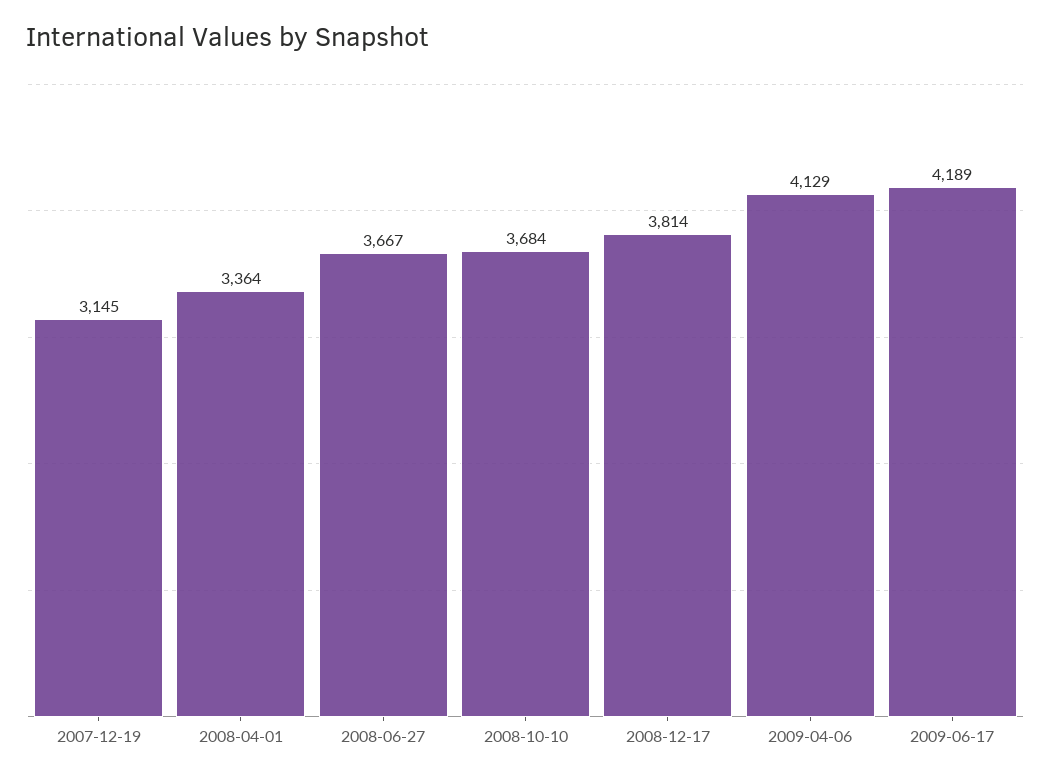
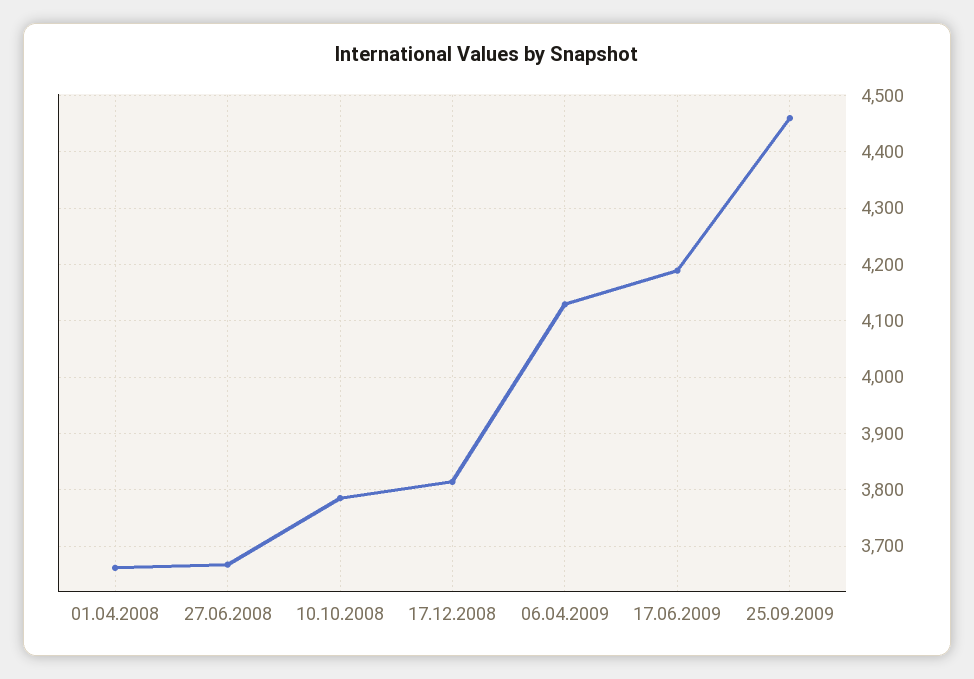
2007-12-19: 3145 -> none
2008-04-01: 3364 -> 3660
2008-10-10: 3684 -> 3780
25.09.2009: none -> 4460

